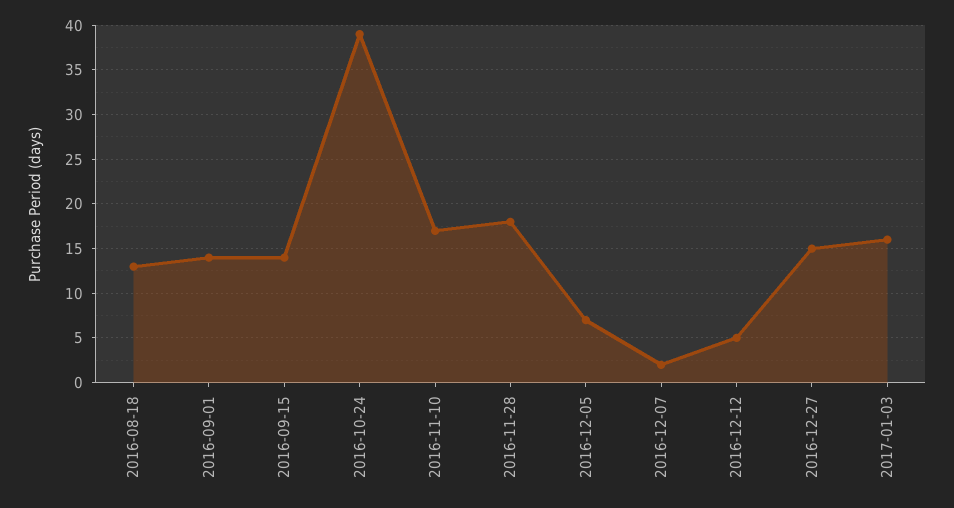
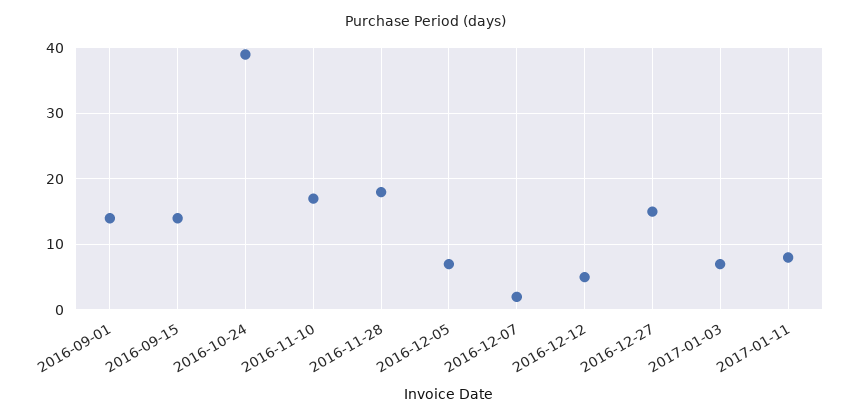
2016-08-18: 13 -> none
2017-01-03: 16 -> 7
2017-01-11: none -> 8

